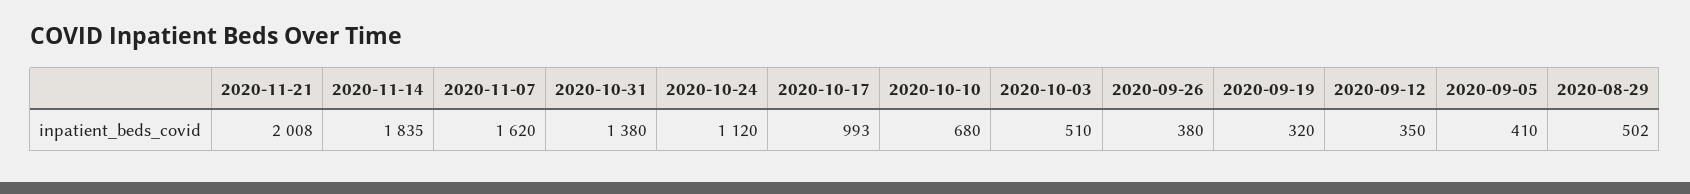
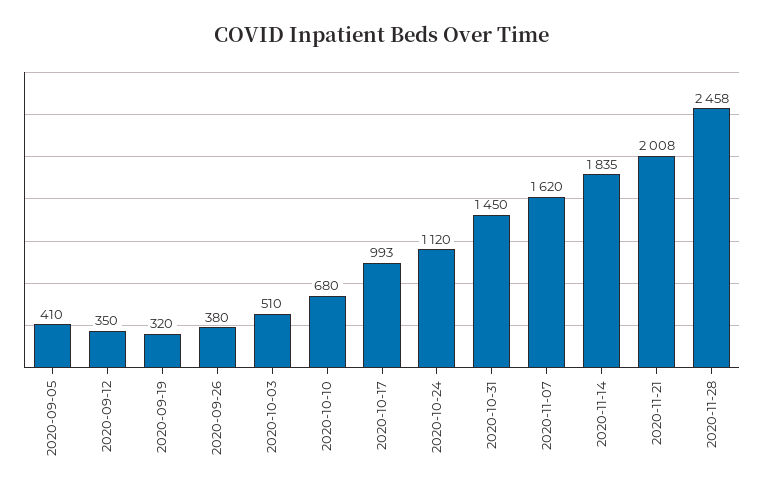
2020-10-31: 1380 -> 1450
2020-08-29: 502 -> none
2020-11-28: none -> 2458

